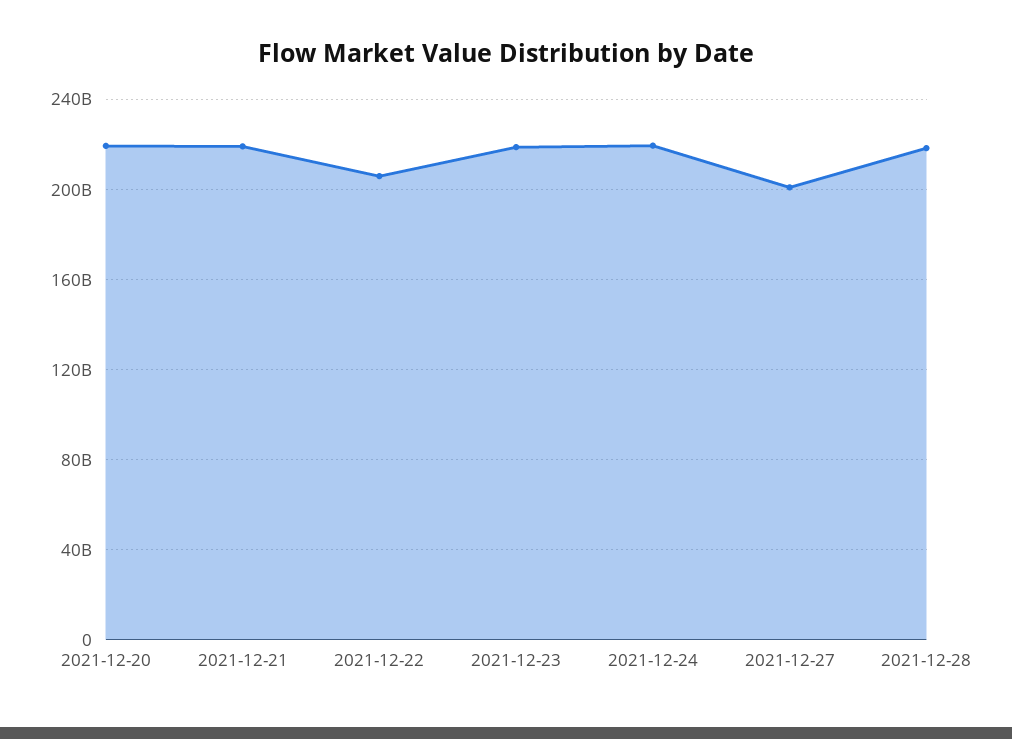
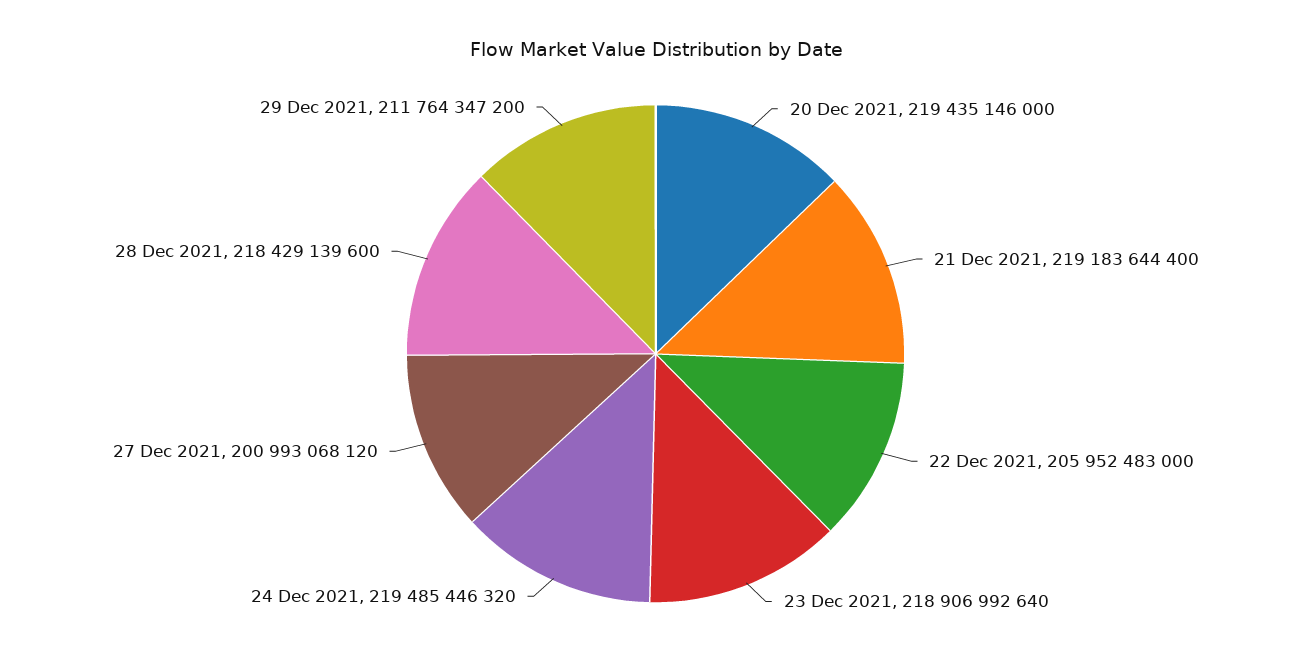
29 Dec 2021: none -> 211764347200

